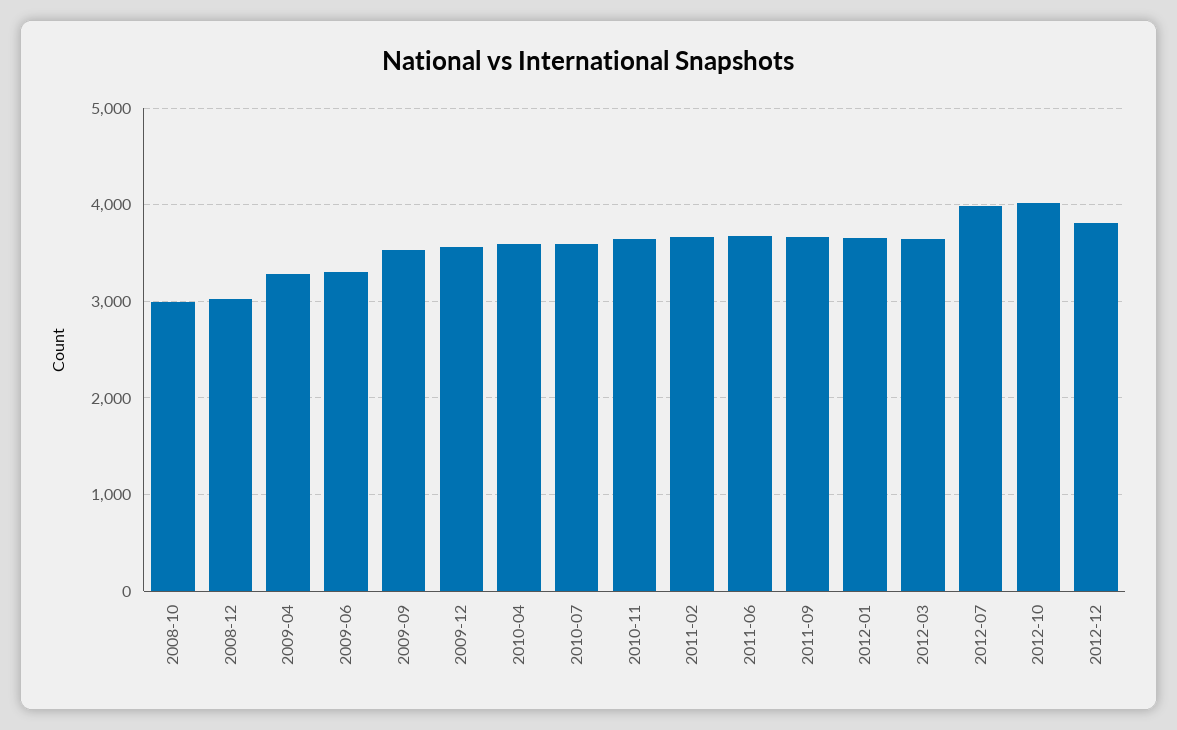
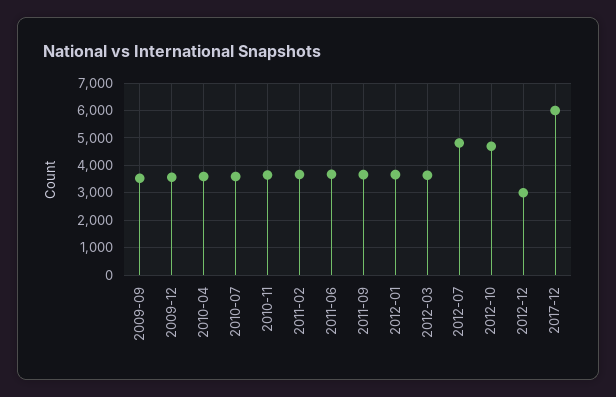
2008-10: 3000 -> none
2008-12: 3000 -> none
2009-04: 3300 -> none
2009-06: 3300 -> none
2012-07: 4000 -> 4750
2012-10: 4000 -> 4750
2012-12: 3800 -> 3000
2017-12: none -> 6000

